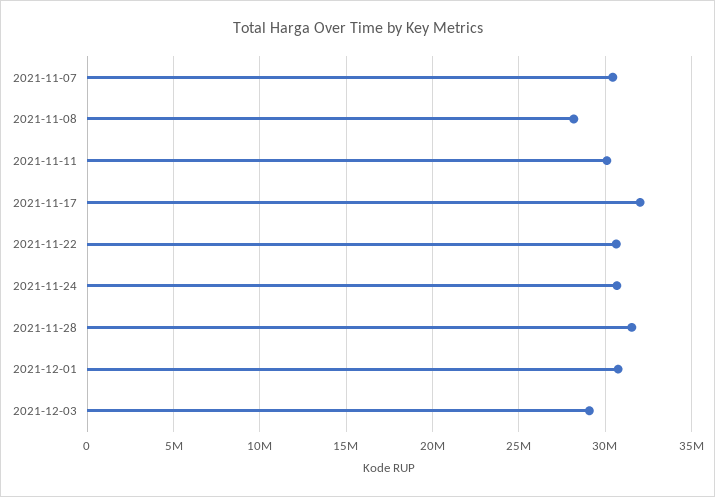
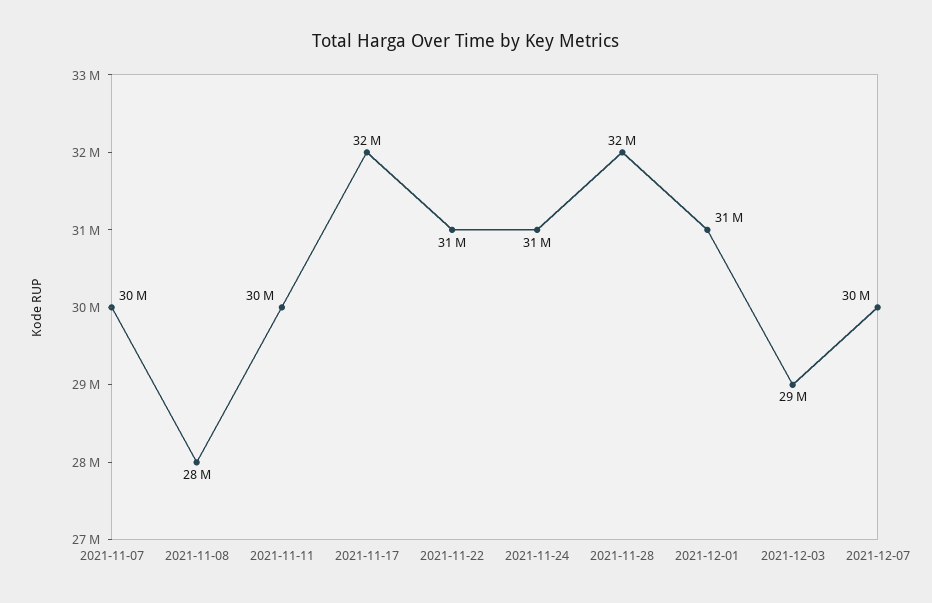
2021-12-07: none -> 30000000

